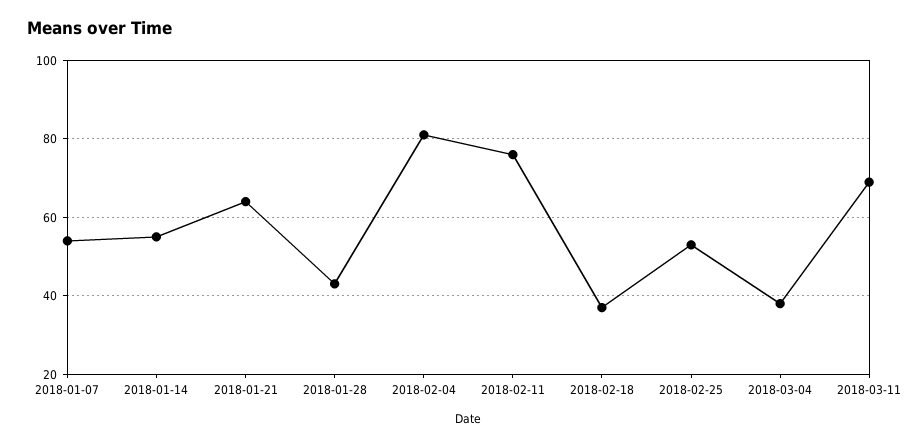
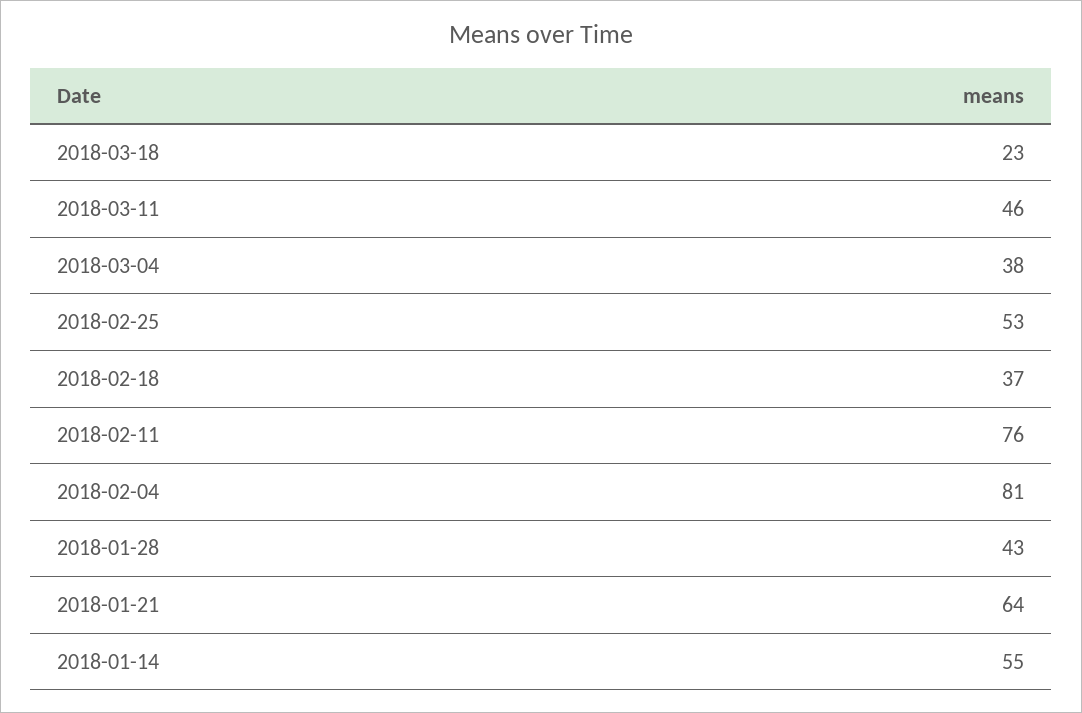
2018-01-07: 55 -> none
2018-03-11: 70 -> 46
2018-03-18: none -> 23

